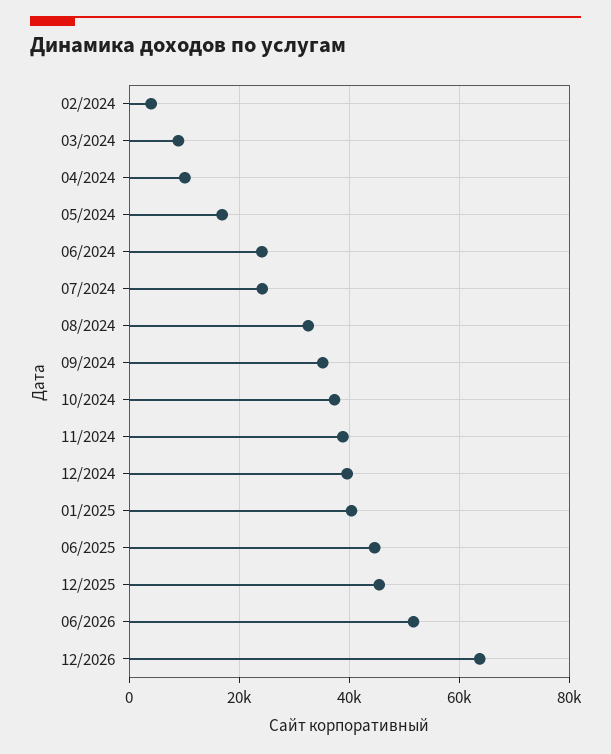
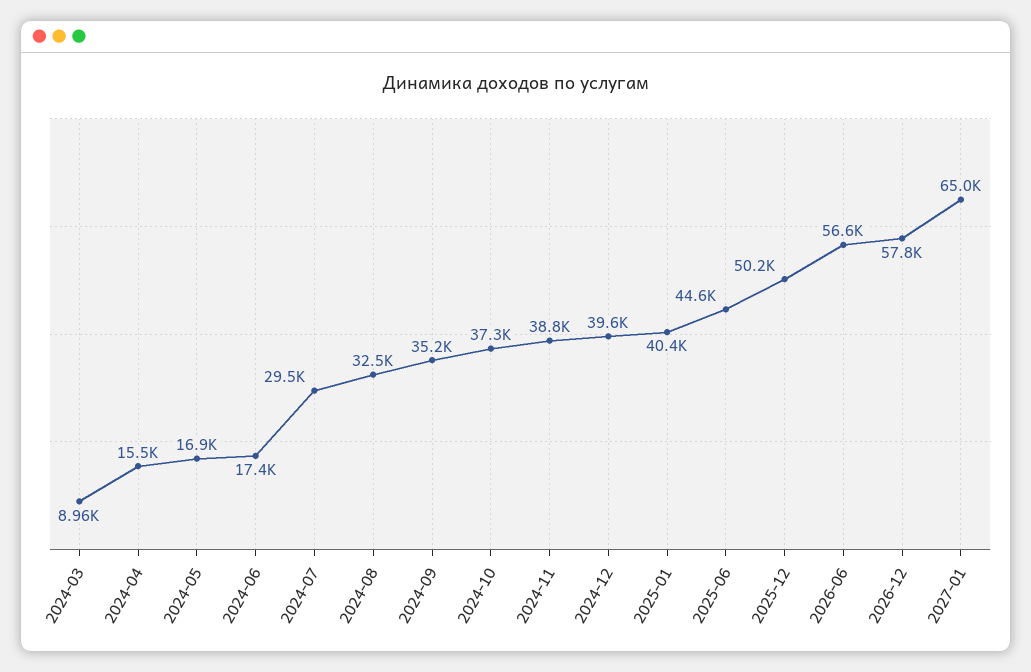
02/2024: 4000 -> none
04/2024: 10000 -> 15500
06/2024: 24000 -> 17400
07/2024: 24000 -> 29500
12/2025: 46000 -> 50200
06/2026: 52000 -> 56600
12/2026: 64000 -> 57800
2027-01: none -> 65000

